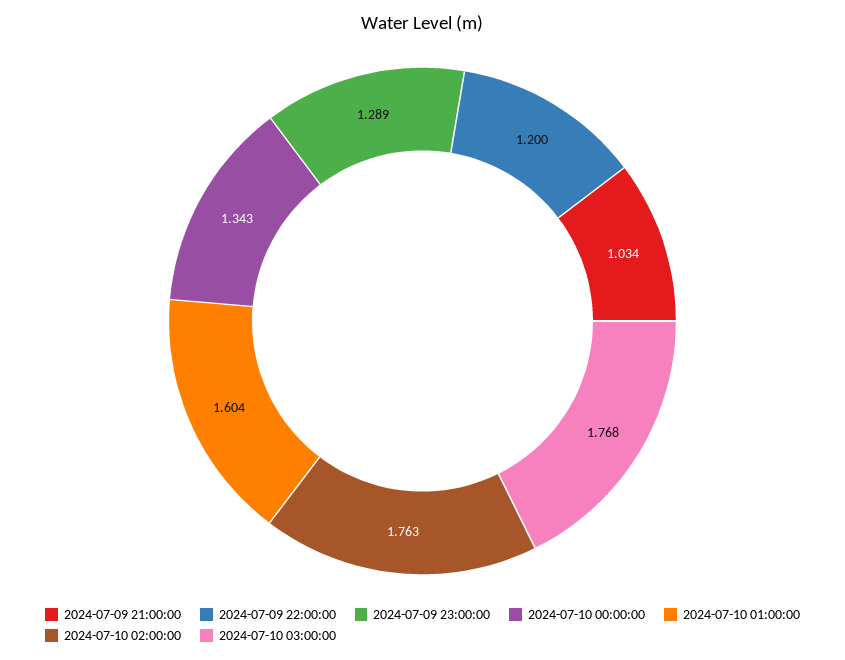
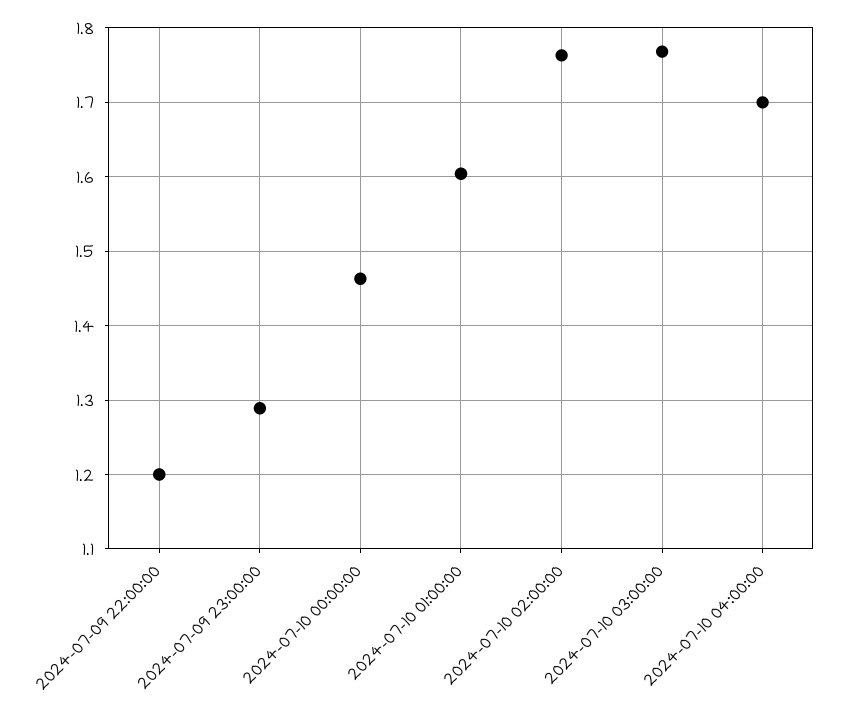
2024-07-09 21:00:00: 1.034 -> none
2024-07-10 00:00:00: 1.343 -> 1.46
2024-07-10 04:00:00: none -> 1.7

